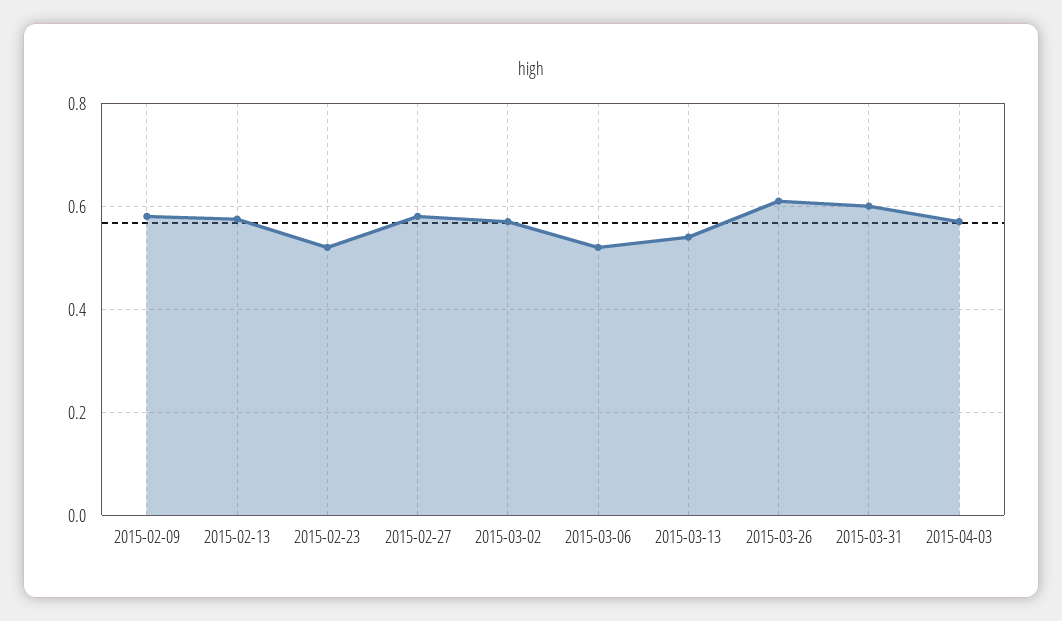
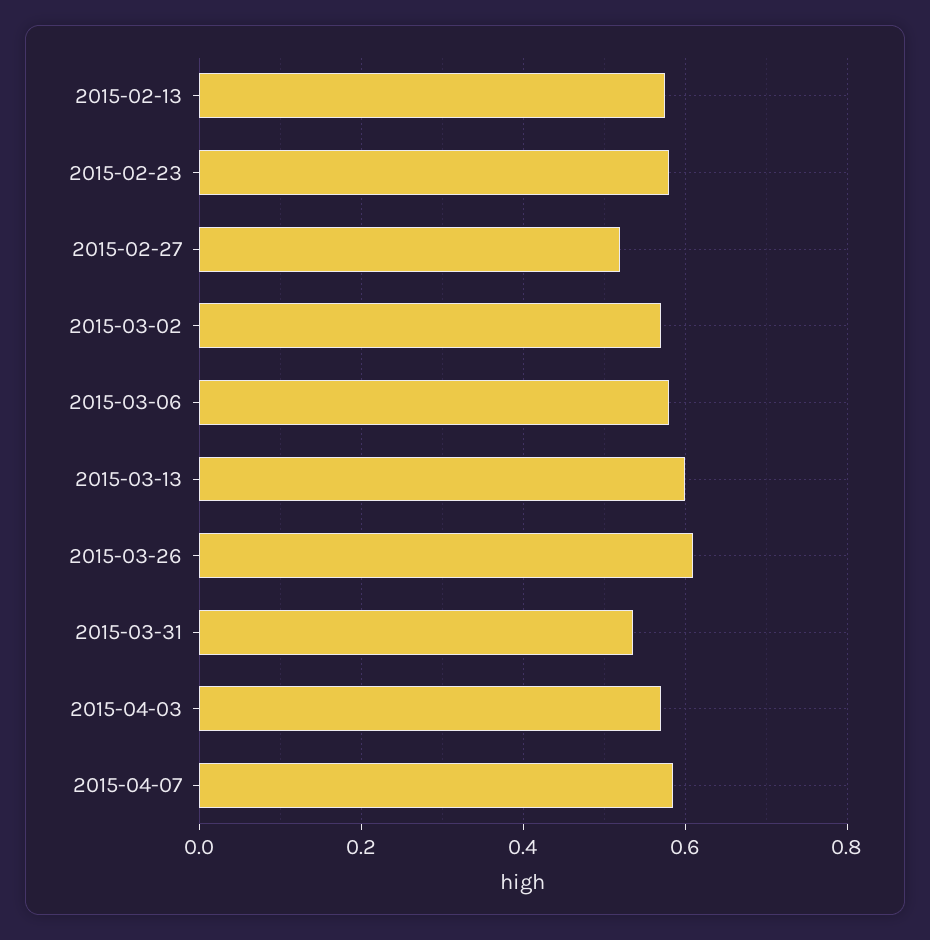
2015-02-09: 0.58 -> none
2015-02-23: 0.52 -> 0.58
2015-02-27: 0.58 -> 0.52
2015-03-06: 0.52 -> 0.58
2015-03-13: 0.54 -> 0.6
2015-03-31: 0.6 -> 0.54
2015-04-07: none -> 0.58

